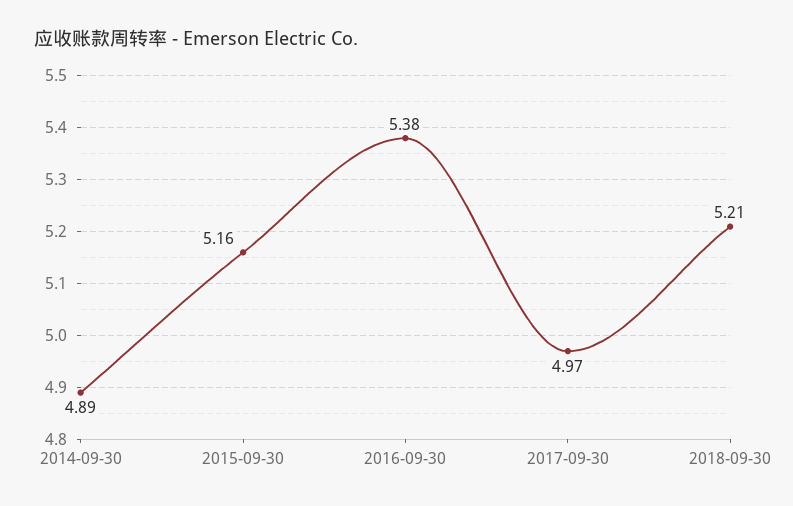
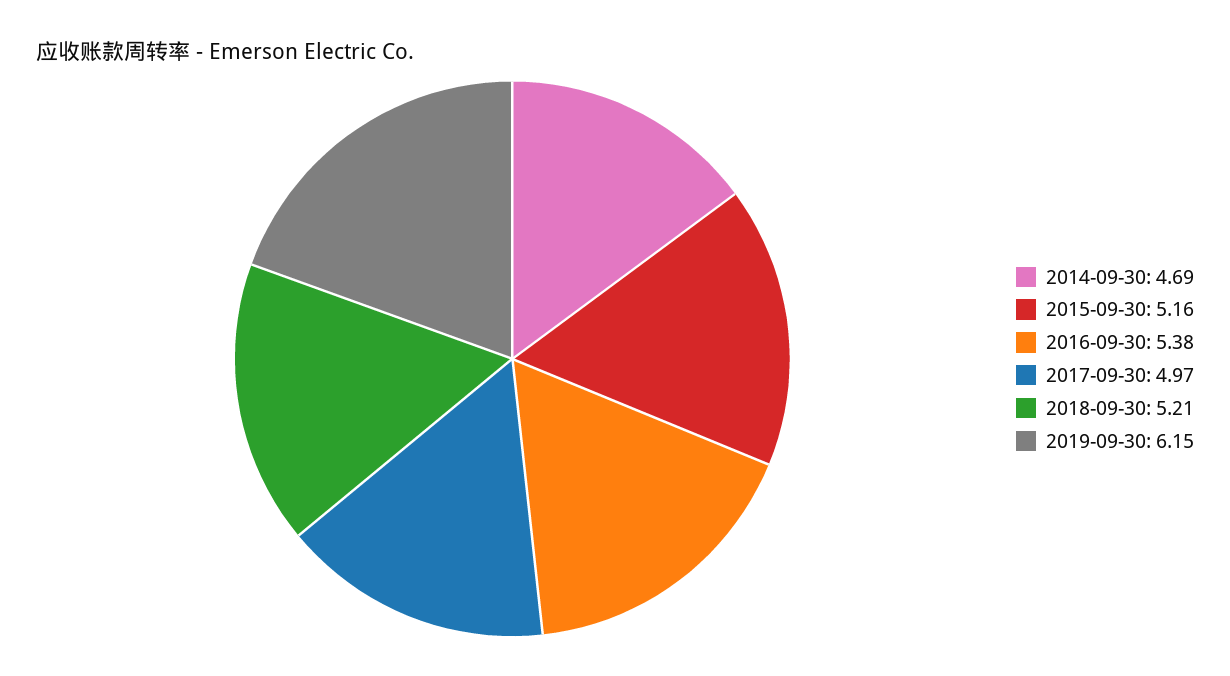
2014-09-30: 4.89 -> 4.69
2019-09-30: none -> 6.15

